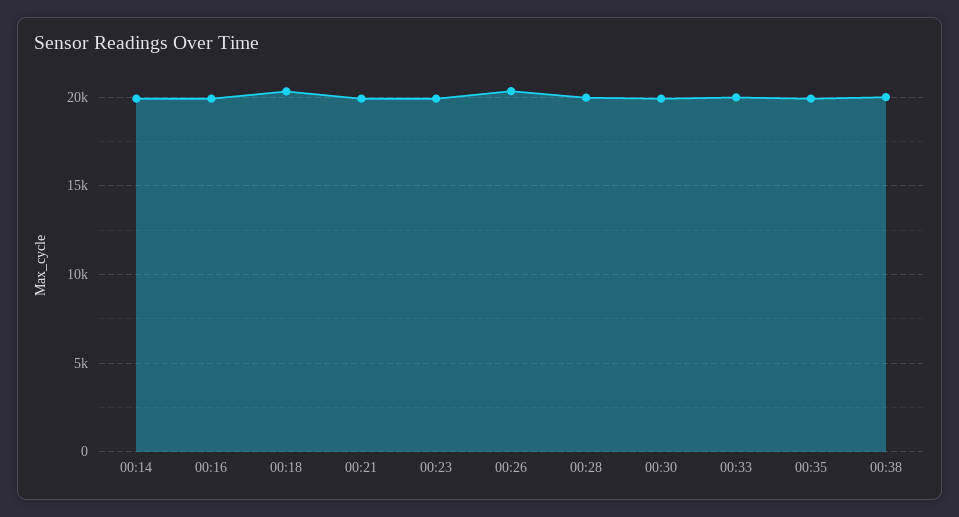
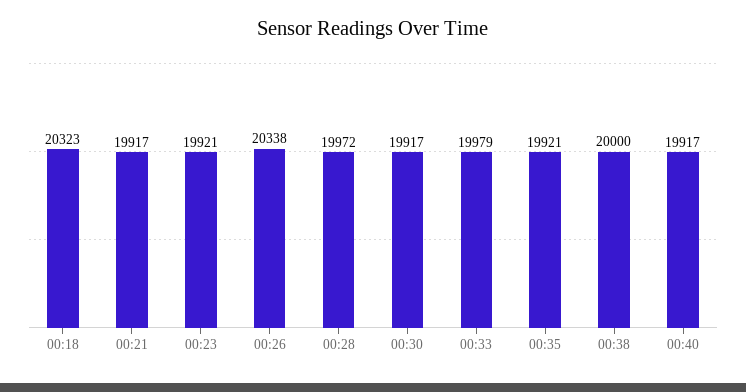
00:14: 20000 -> none
00:16: 20000 -> none
00:40: none -> 19917

